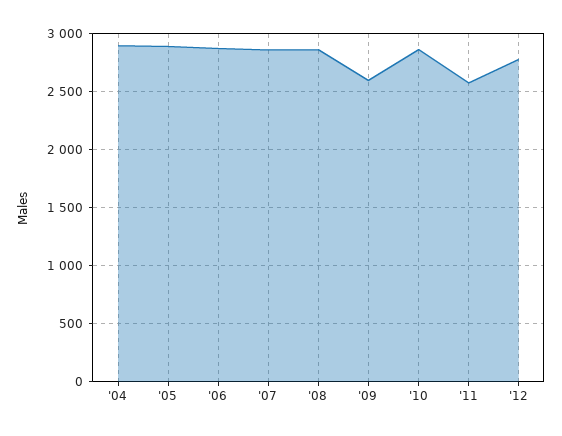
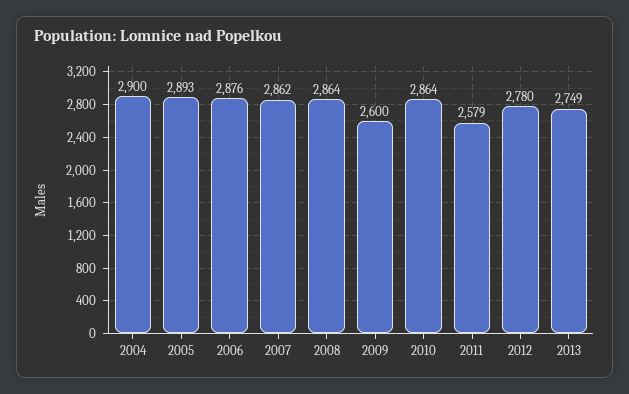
2013: none -> 2749

